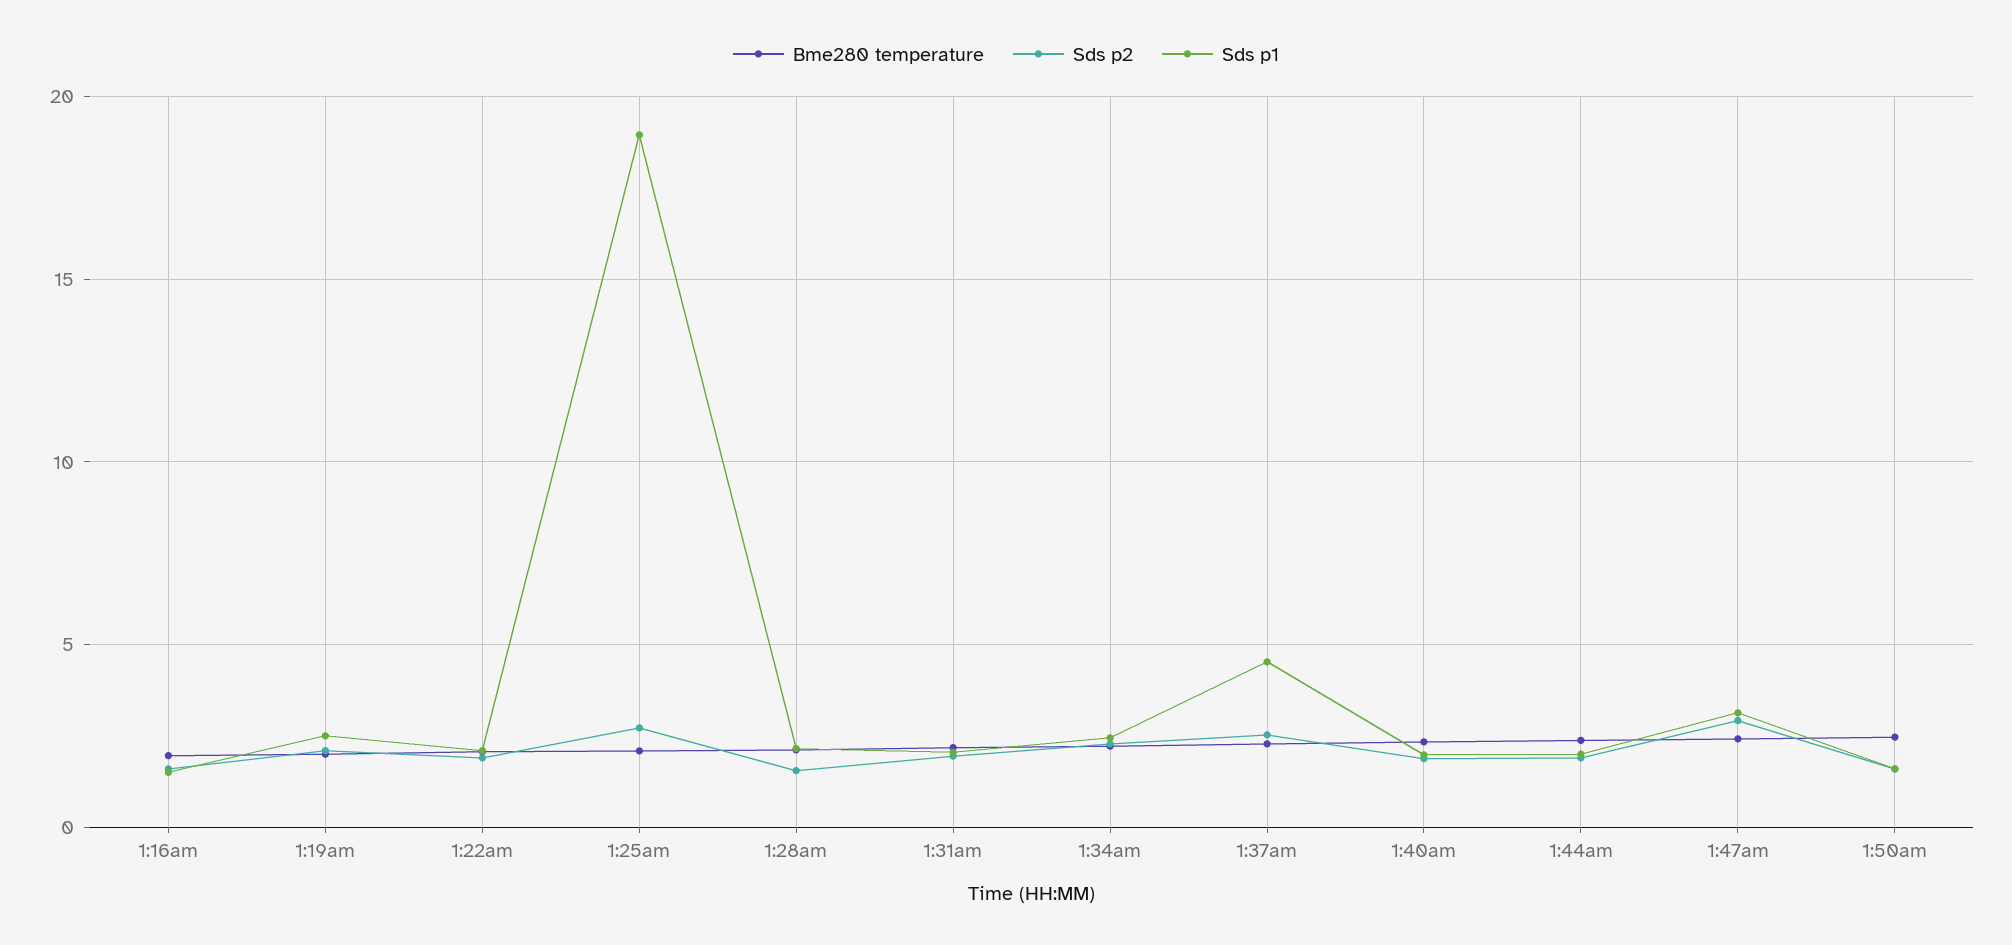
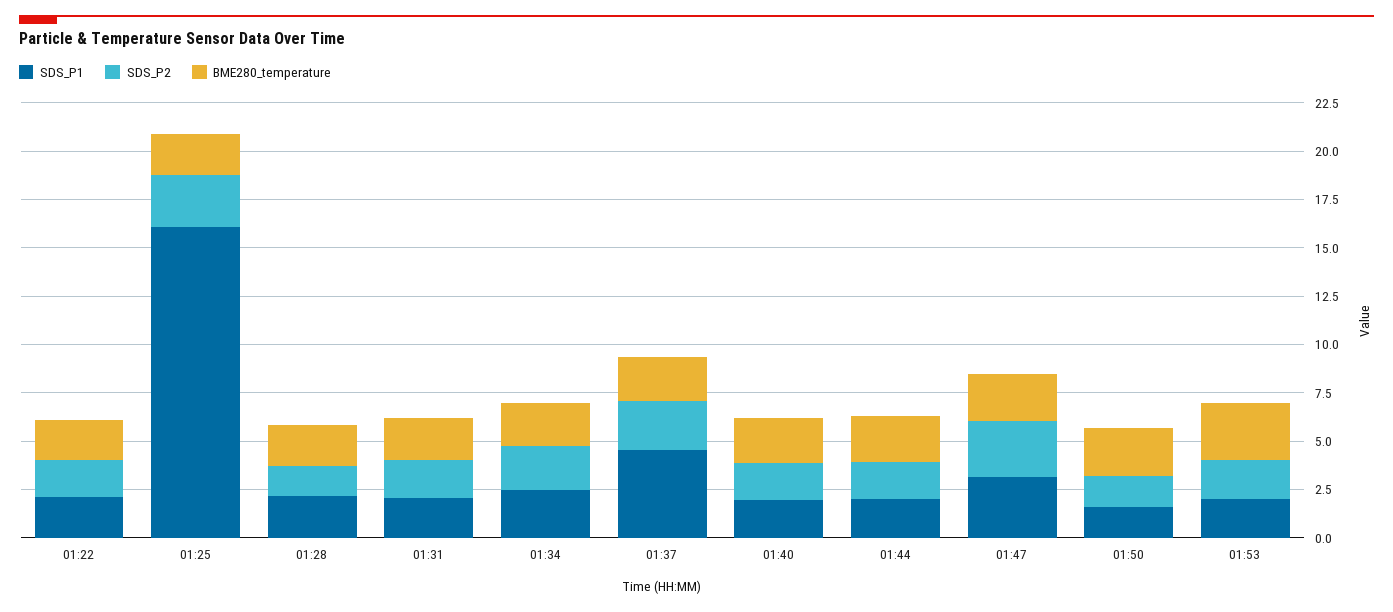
Bme280 temperature, 1:16am: 2 -> none
Sds p2, 1:16am: 1.5 -> none
Sds p1, 1:16am: 1.5 -> none
Bme280 temperature, 1:19am: 2 -> none
Sds p2, 1:19am: 2 -> none
Sds p1, 1:19am: 2.5 -> none
Sds p1, 1:25am: 19 -> 16
Sds p1, 01:53: none -> 2
Sds p2, 01:53: none -> 2
Bme280 temperature, 01:53: none -> 3

